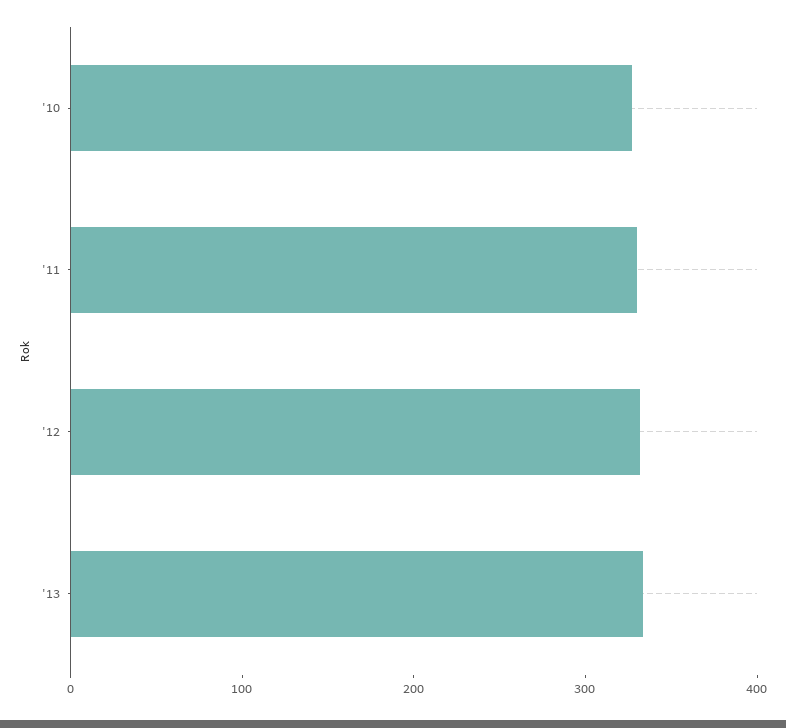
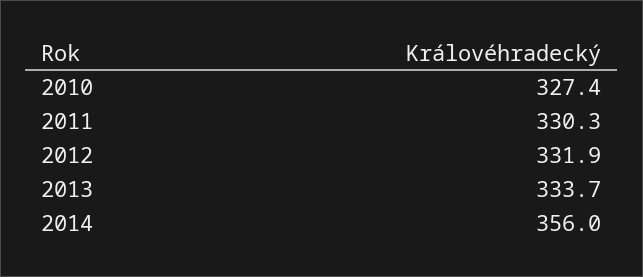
2014: none -> 356

